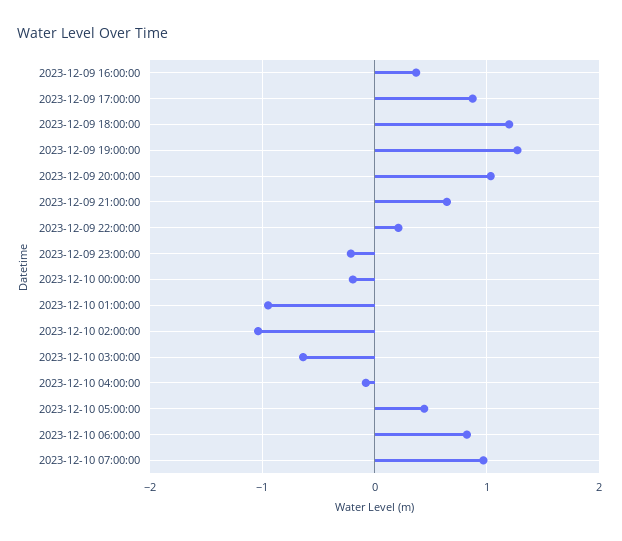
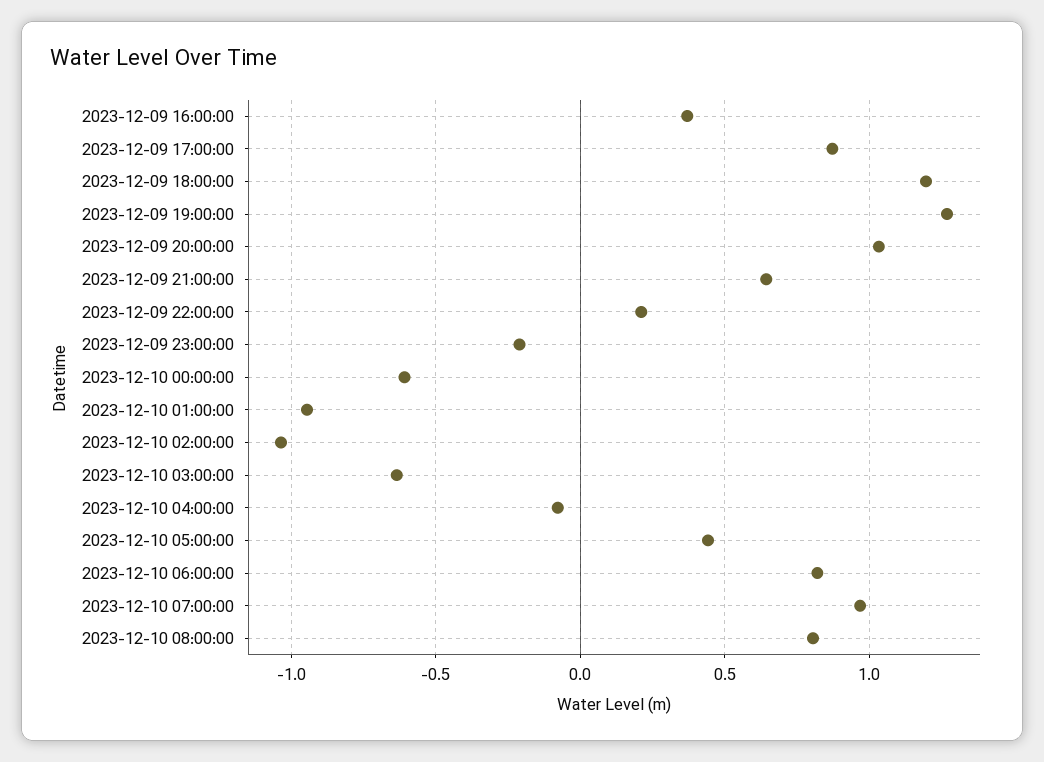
2023-12-10 00:00:00: -0.2 -> -0.6
2023-12-10 08:00:00: none -> 0.8

